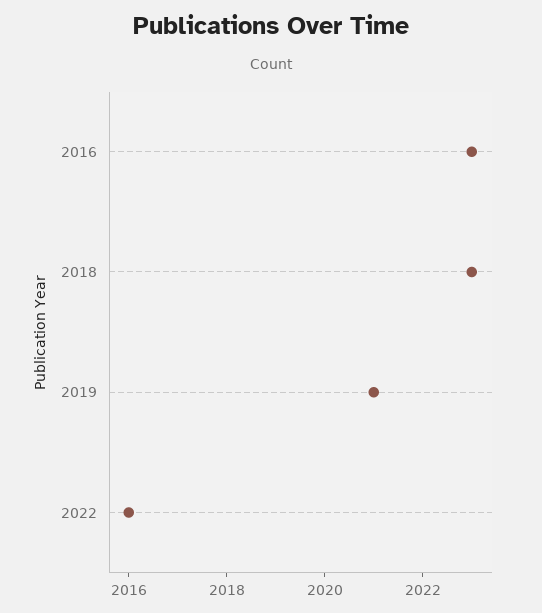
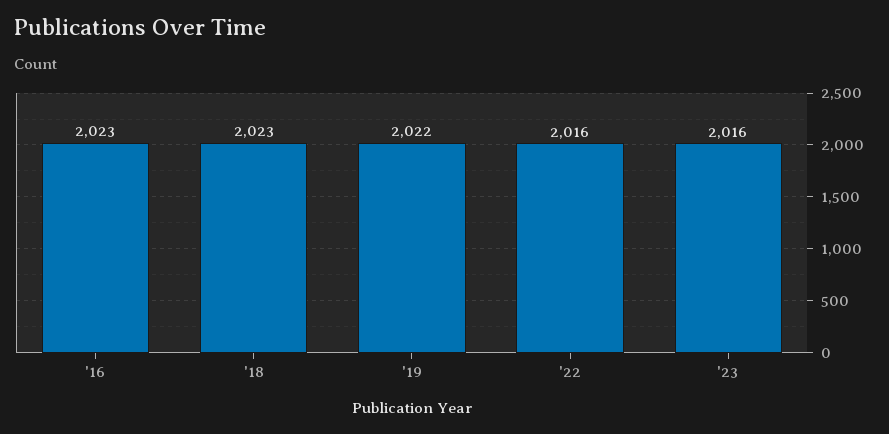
2019: 2021 -> 2022
'23: none -> 2016

